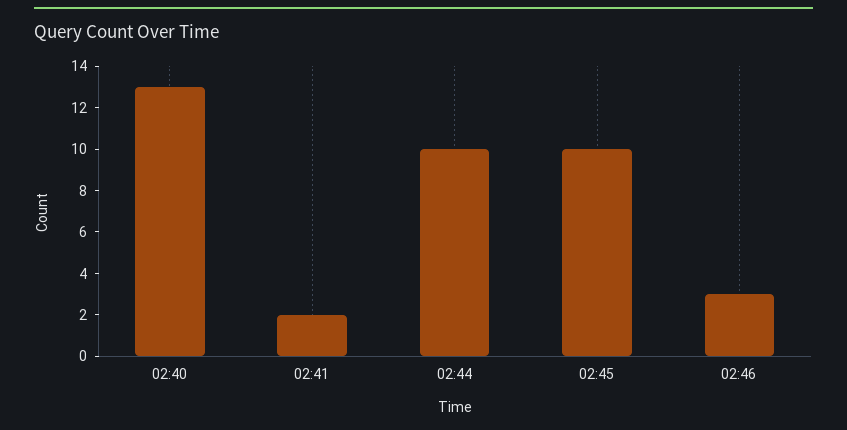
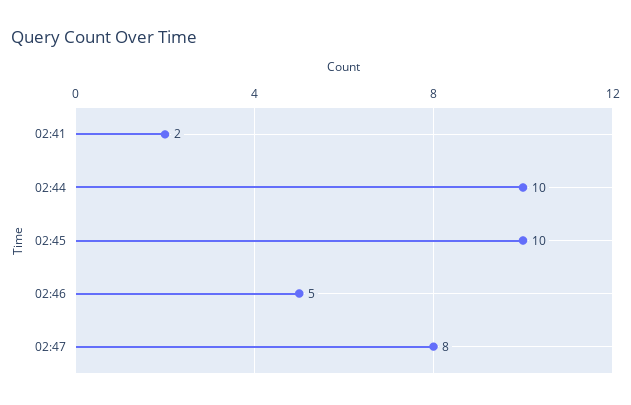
02:40: 13 -> none
02:46: 3 -> 5
02:47: none -> 8

